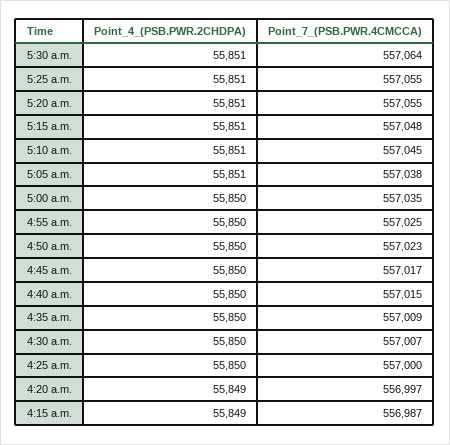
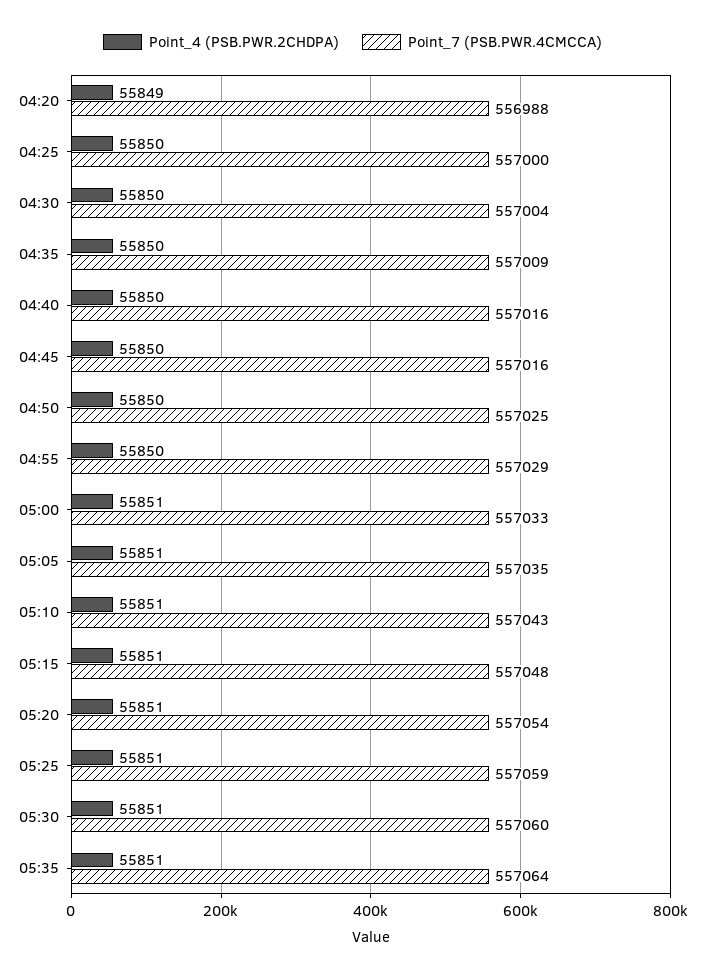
Point_7_(PSB.PWR.4CMCCA), 5:30 a.m.: 557064 -> 557060
Point_7_(PSB.PWR.4CMCCA), 5:25 a.m.: 557055 -> 557059
Point_7_(PSB.PWR.4CMCCA), 5:20 a.m.: 557055 -> 557054
Point_7_(PSB.PWR.4CMCCA), 5:10 a.m.: 557045 -> 557043
Point_7_(PSB.PWR.4CMCCA), 5:05 a.m.: 557038 -> 557035
Point_4_(PSB.PWR.2CHDPA), 5:00 a.m.: 55850 -> 55851
Point_7_(PSB.PWR.4CMCCA), 5:00 a.m.: 557035 -> 557033
Point_7_(PSB.PWR.4CMCCA), 4:55 a.m.: 557025 -> 557029
Point_7_(PSB.PWR.4CMCCA), 4:50 a.m.: 557023 -> 557025
Point_7_(PSB.PWR.4CMCCA), 4:45 a.m.: 557017 -> 557016
Point_7_(PSB.PWR.4CMCCA), 4:40 a.m.: 557015 -> 557016
Point_7_(PSB.PWR.4CMCCA), 4:30 a.m.: 557007 -> 557004
Point_7_(PSB.PWR.4CMCCA), 4:20 a.m.: 556997 -> 556988
Point_4_(PSB.PWR.2CHDPA), 4:15 a.m.: 55849 -> none
Point_7_(PSB.PWR.4CMCCA), 4:15 a.m.: 556987 -> none
Point_4_(PSB.PWR.2CHDPA), 05:35: none -> 55851
Point_7_(PSB.PWR.4CMCCA), 05:35: none -> 557064

